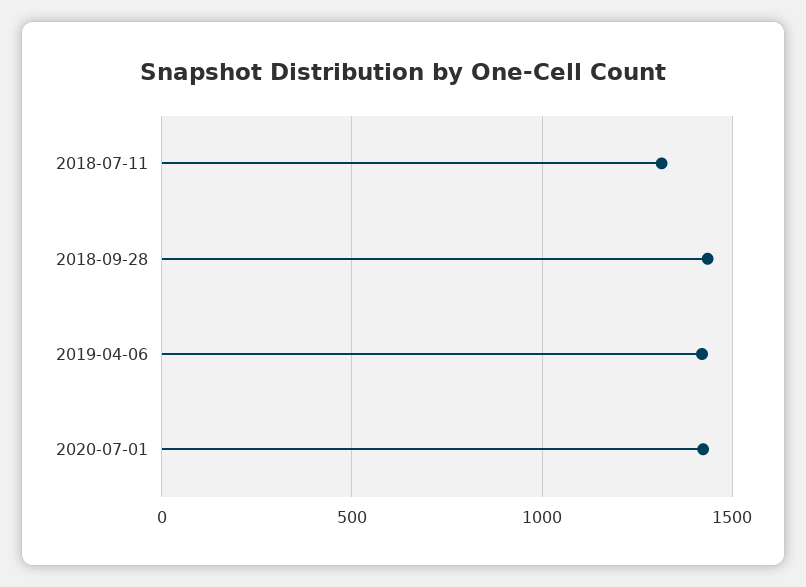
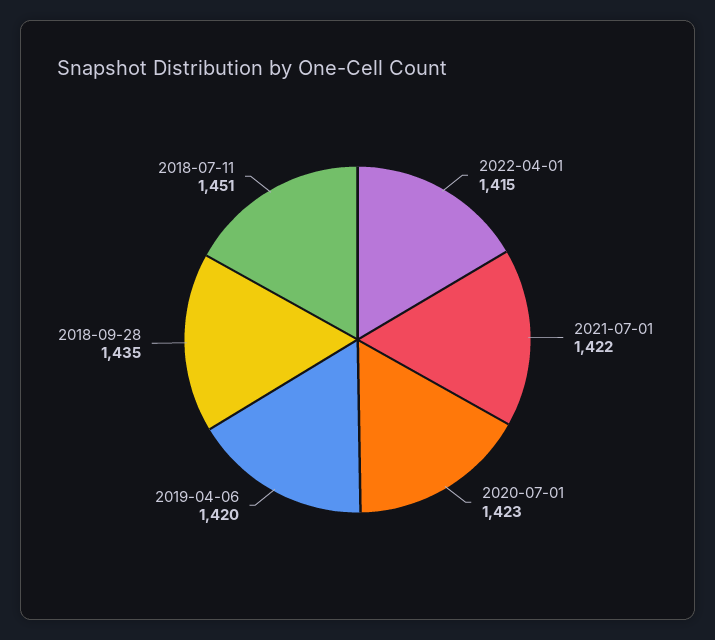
2018-07-11: 1300 -> 1451
2022-04-01: none -> 1415
2021-07-01: none -> 1422

